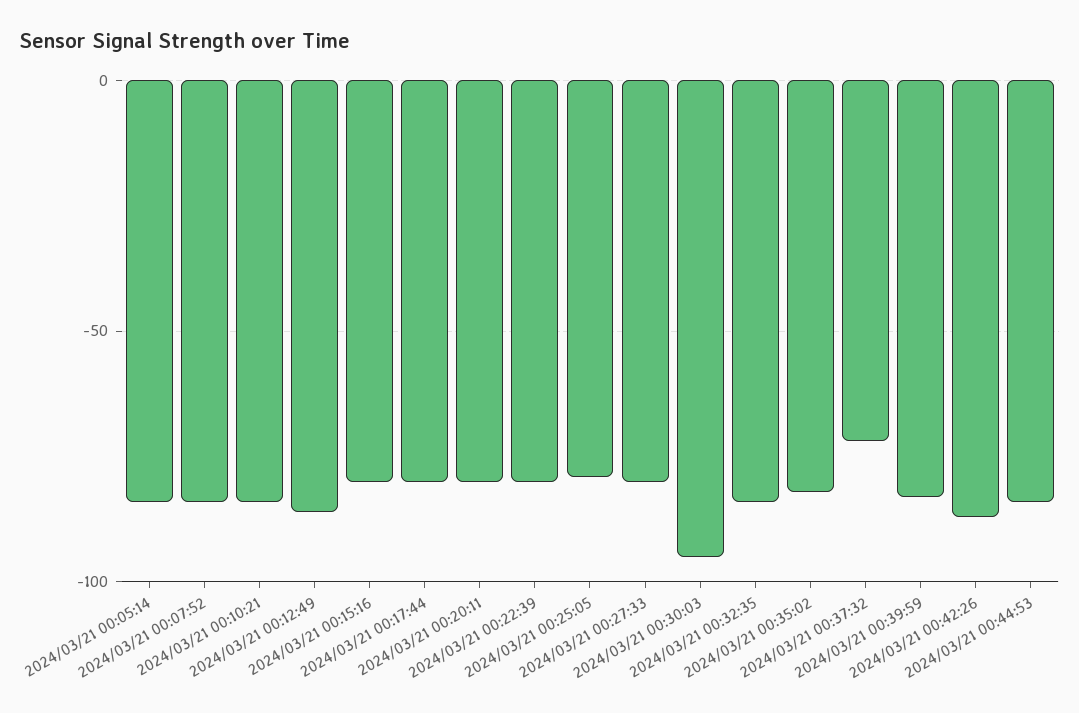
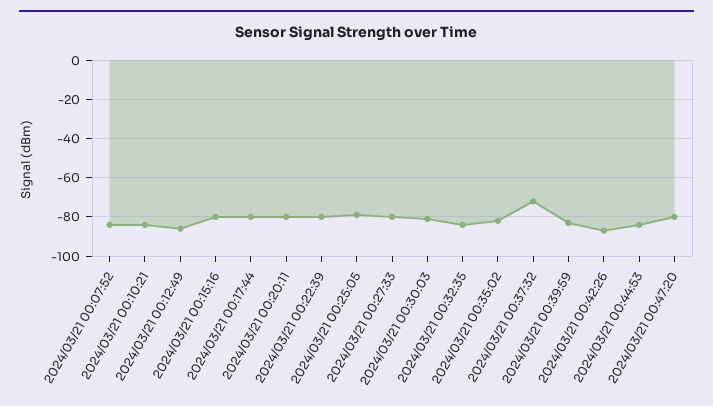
2024/03/21 00:05:14: -85 -> none
2024/03/21 00:30:03: -95 -> -80
2024/03/21 00:47:20: none -> -80

